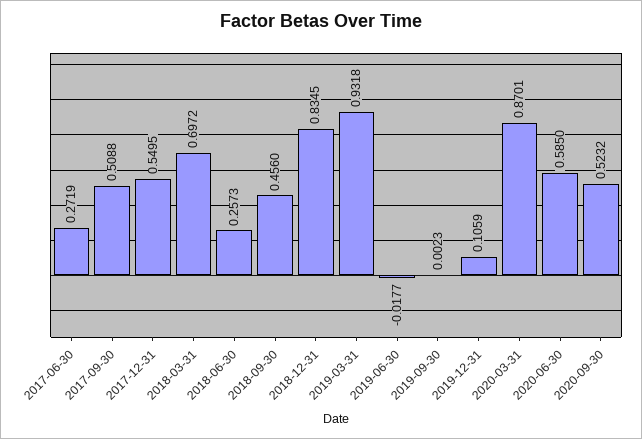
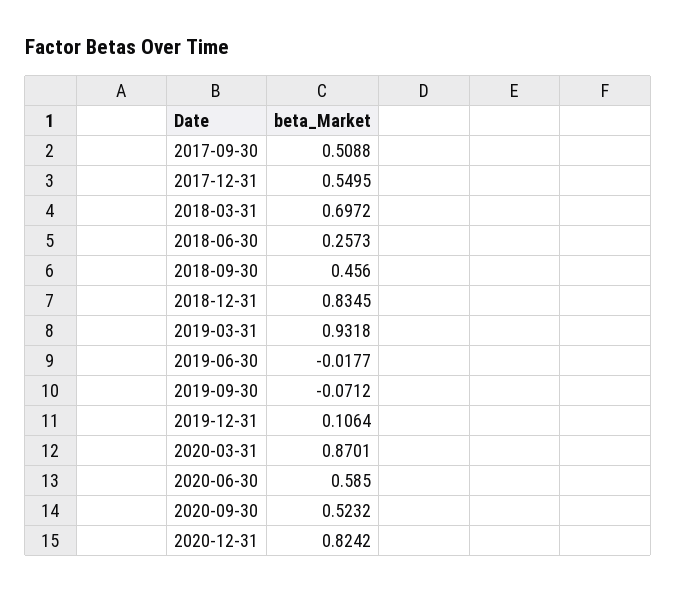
2017-06-30: 0.2719 -> none
2019-09-30: 0.0023 -> -0.0712
2019-12-31: 0.1059 -> 0.1064
2020-12-31: none -> 0.8242

